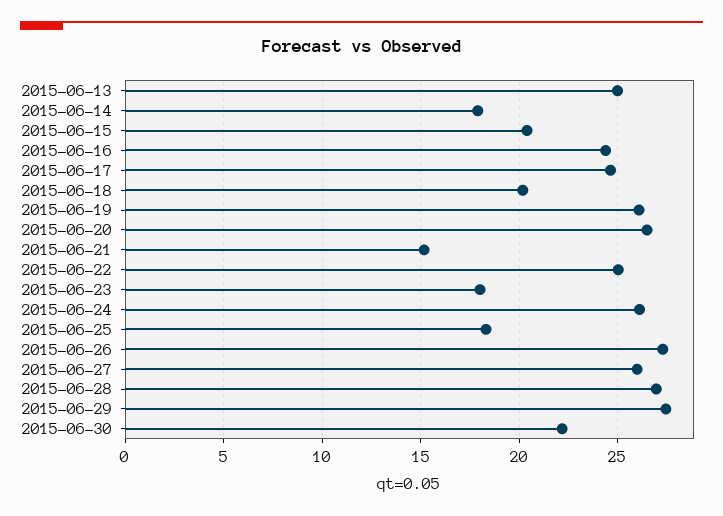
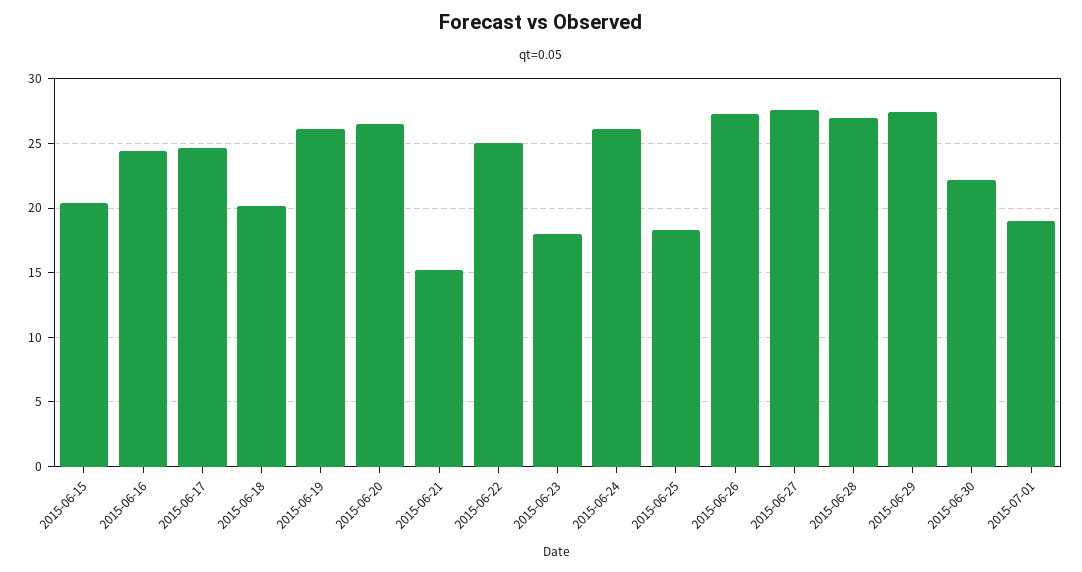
2015-06-13: 25 -> none
2015-06-14: 18 -> none
2015-06-27: 26 -> 27.5
2015-07-01: none -> 19

